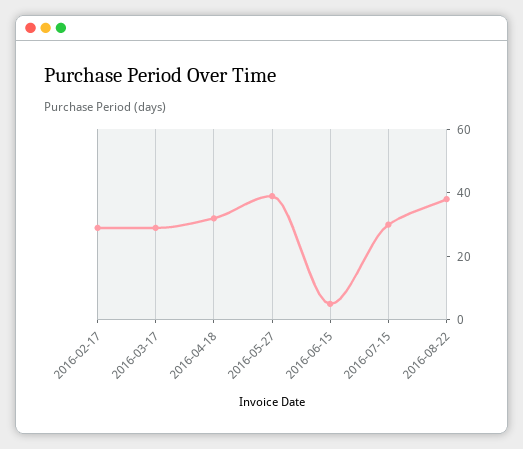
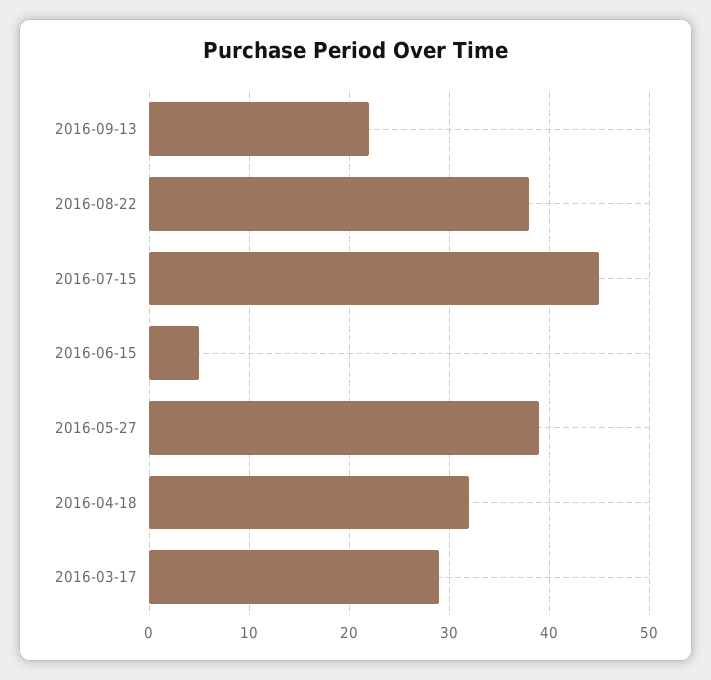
2016-02-17: 30 -> none
2016-07-15: 30 -> 45
2016-09-13: none -> 22

